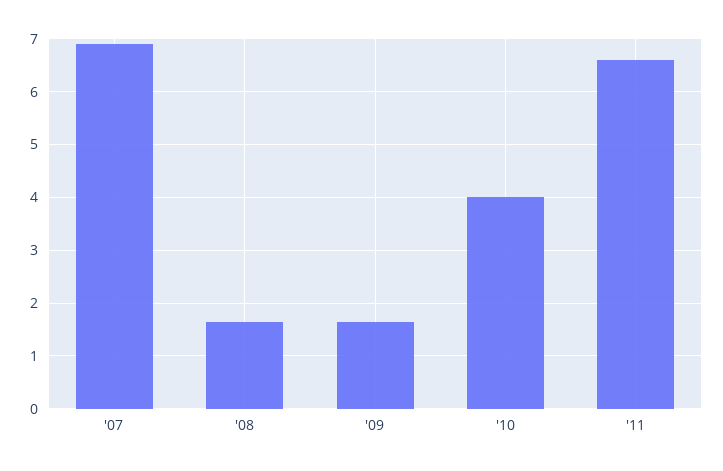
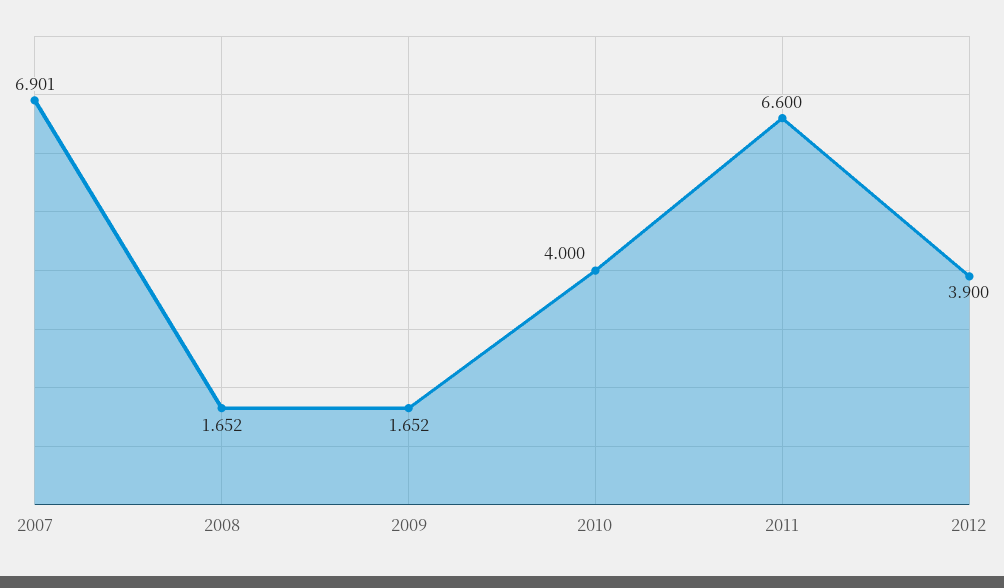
2012: none -> 3.9

